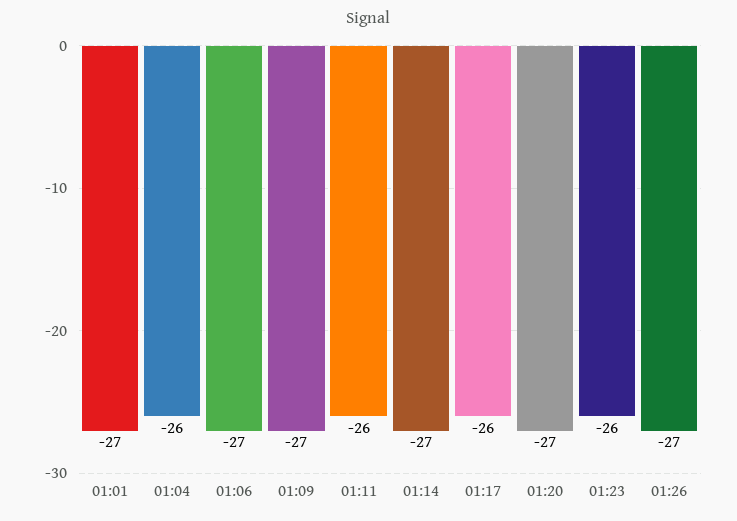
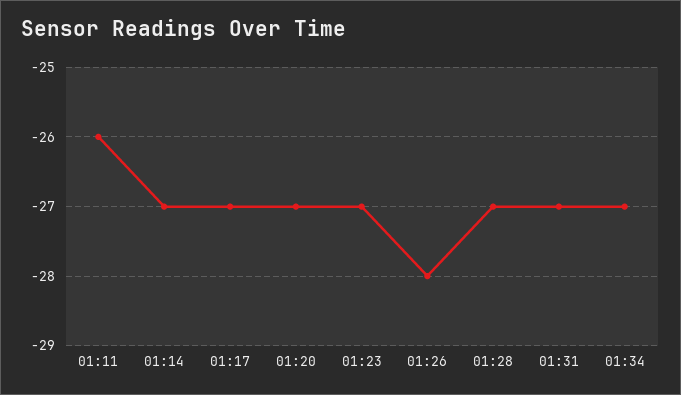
01:01: -27 -> none
01:04: -26 -> none
01:06: -27 -> none
01:09: -27 -> none
01:17: -26 -> -27
01:23: -26 -> -27
01:26: -27 -> -28
01:28: none -> -27
01:31: none -> -27
01:34: none -> -27

